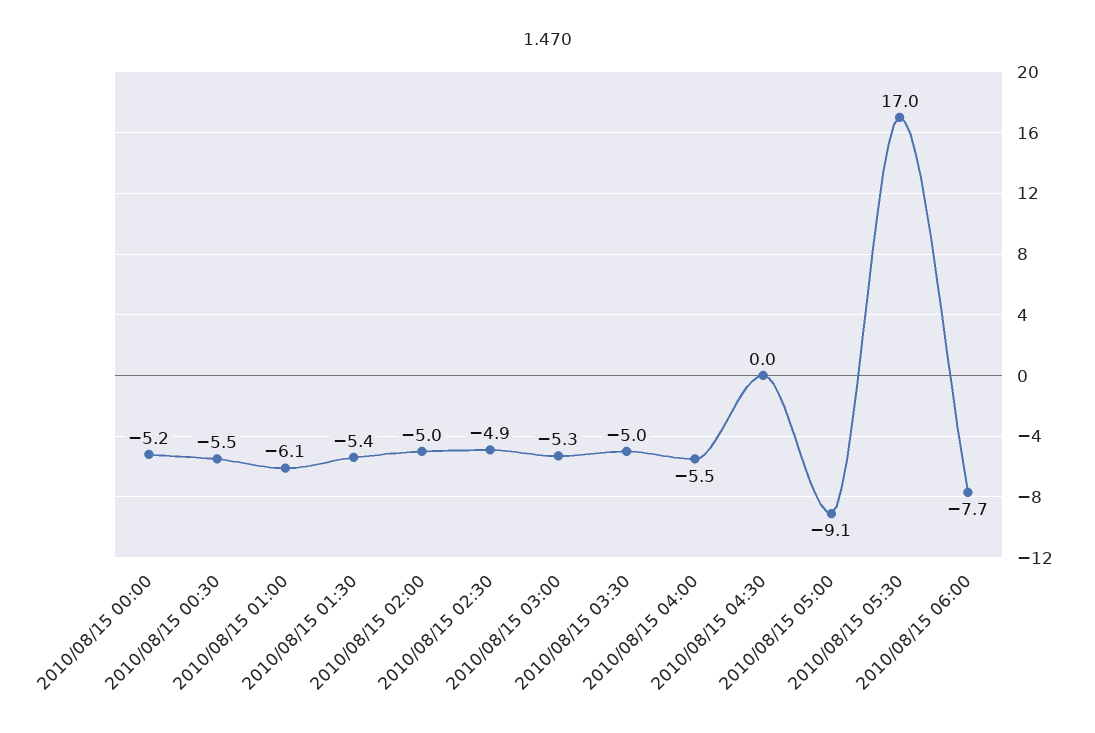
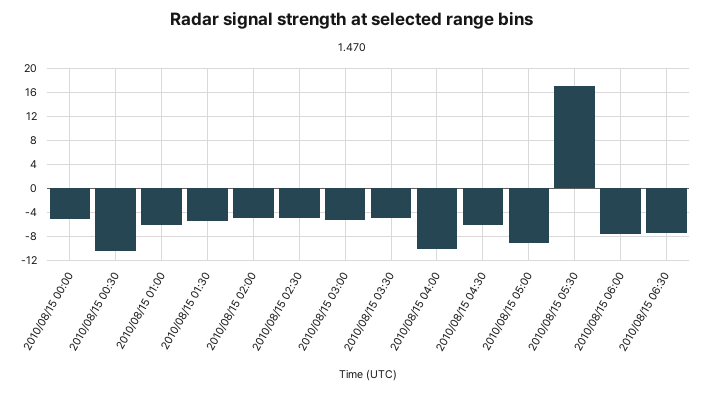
2010/08/15 00:30: -5.5 -> -10
2010/08/15 04:00: -5.5 -> -10
2010/08/15 04:30: 0 -> -6
2010/08/15 06:30: none -> -8

